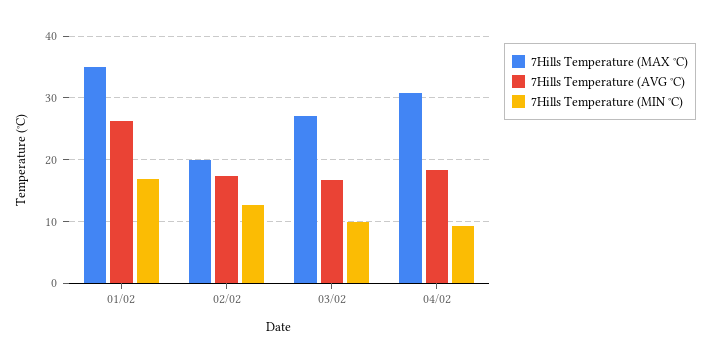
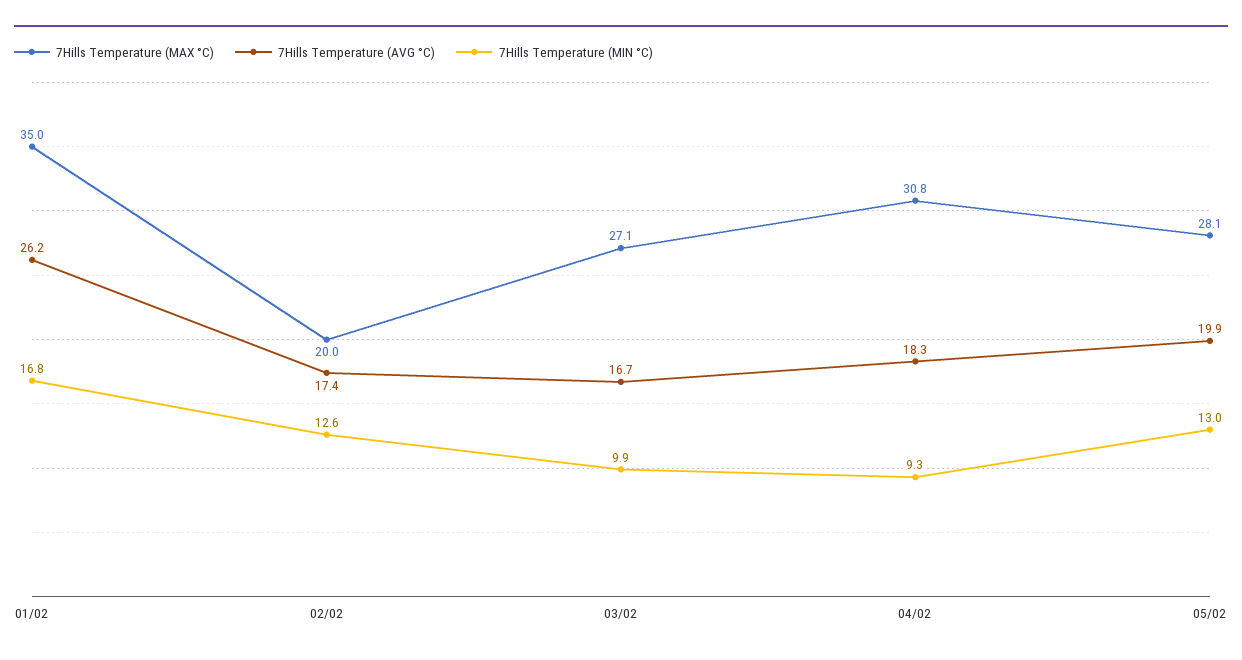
7Hills Temperature (MAX °C), 05/02: none -> 28.1
7Hills Temperature (AVG °C), 05/02: none -> 19.9
7Hills Temperature (MIN °C), 05/02: none -> 13

